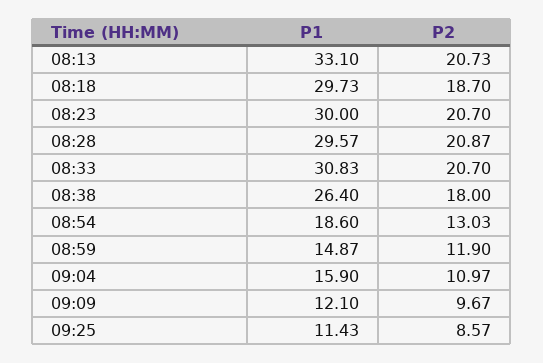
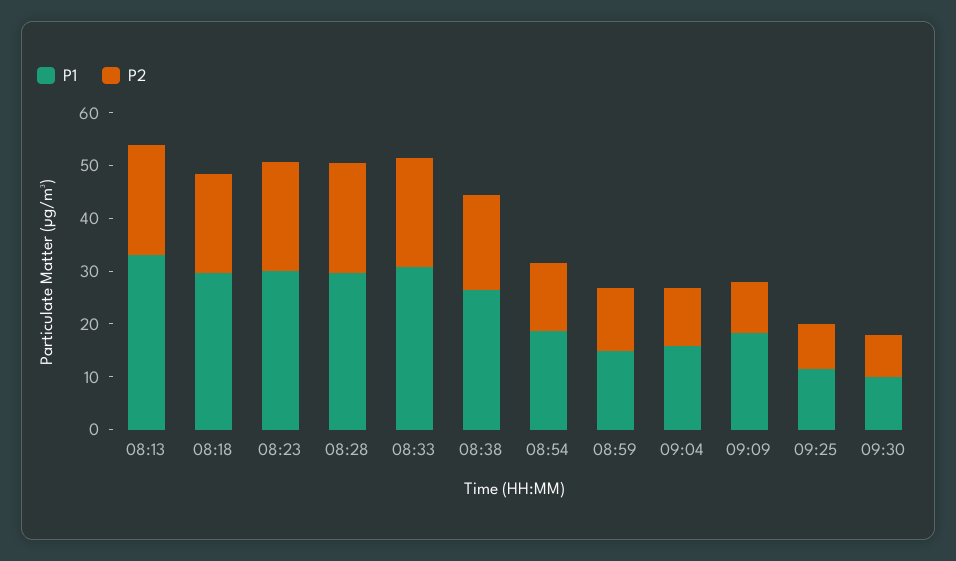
P1, 09:09: 12.1 -> 18
P1, 09:30: none -> 10
P2, 09:30: none -> 8

